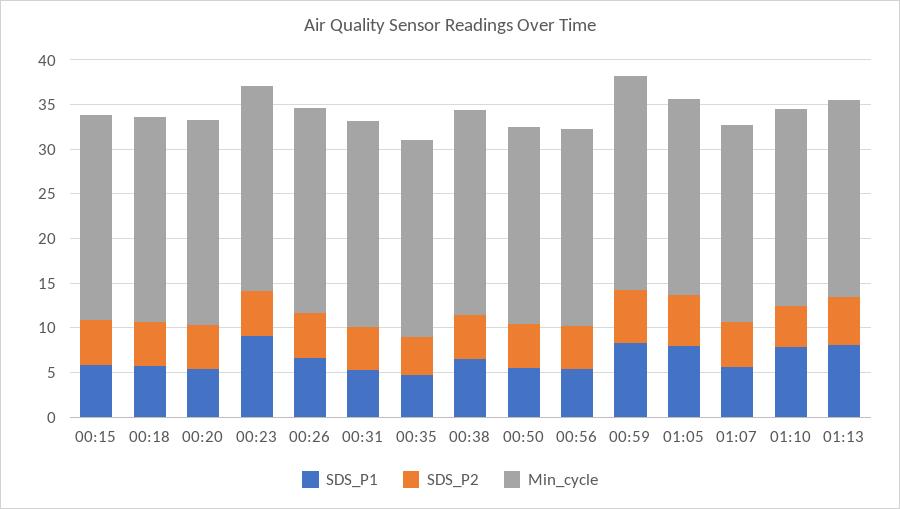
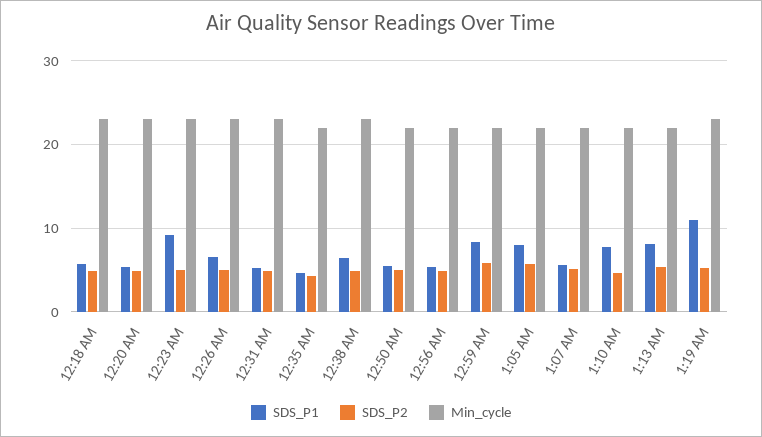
SDS_P1, 00:15: 6 -> none
SDS_P2, 00:15: 5 -> none
Min_cycle, 00:15: 23 -> none
Min_cycle, 00:59: 24 -> 22
SDS_P1, 1:19 AM: none -> 11
SDS_P2, 1:19 AM: none -> 5
Min_cycle, 1:19 AM: none -> 23

